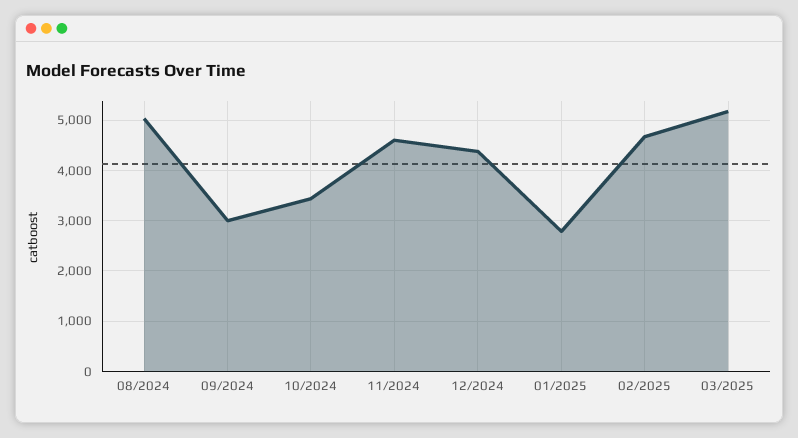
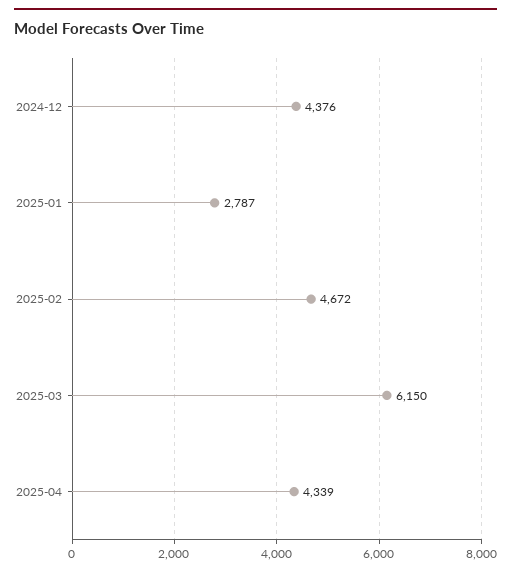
08/2024: 5000 -> none
09/2024: 3000 -> none
10/2024: 3400 -> none
11/2024: 4600 -> none
03/2025: 5200 -> 6150
2025-04: none -> 4339

